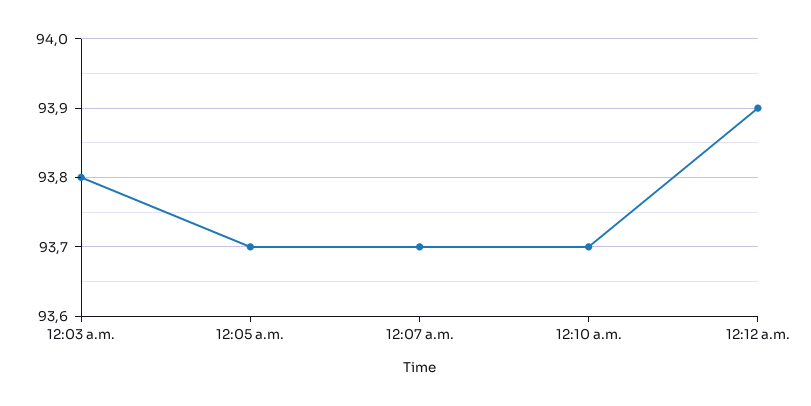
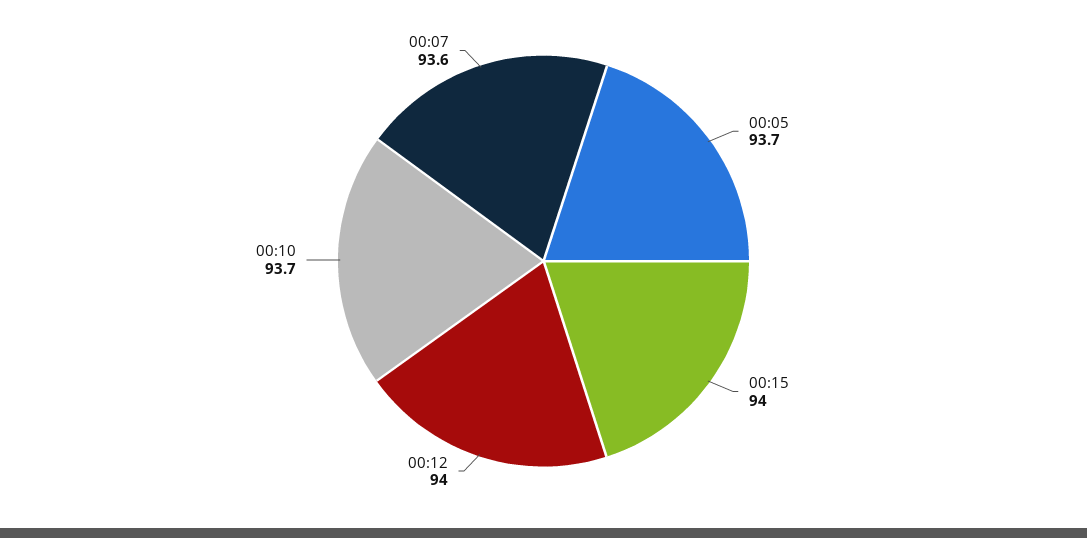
12:03 a.m.: 93.8 -> none
12:07 a.m.: 93.7 -> 93.6
12:12 a.m.: 93.9 -> 94
00:15: none -> 94

